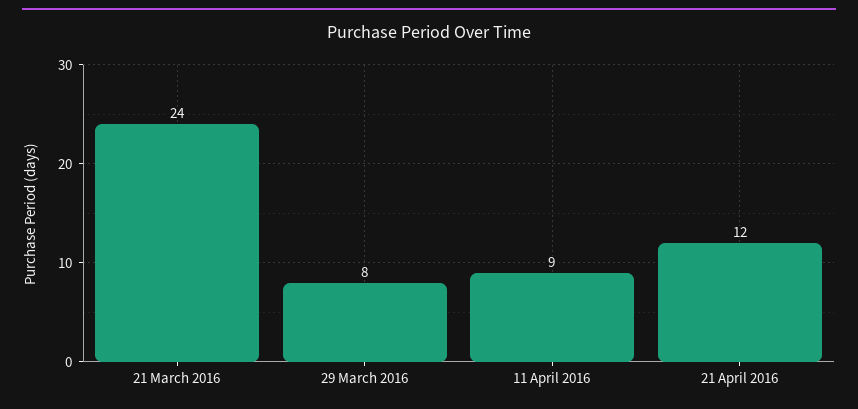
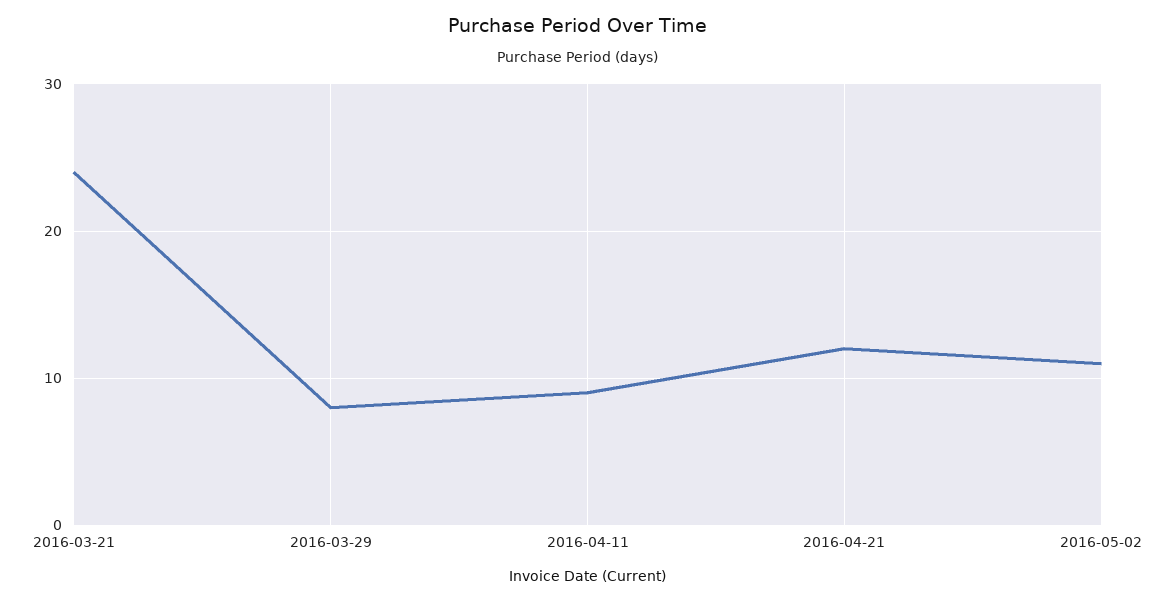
2016-05-02: none -> 11

